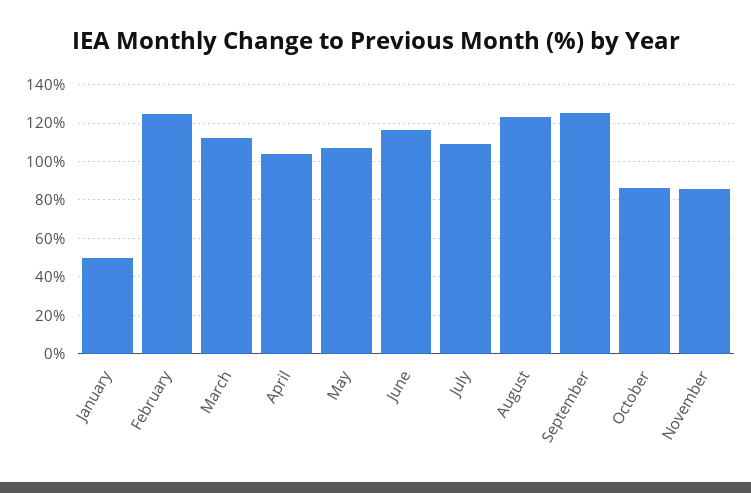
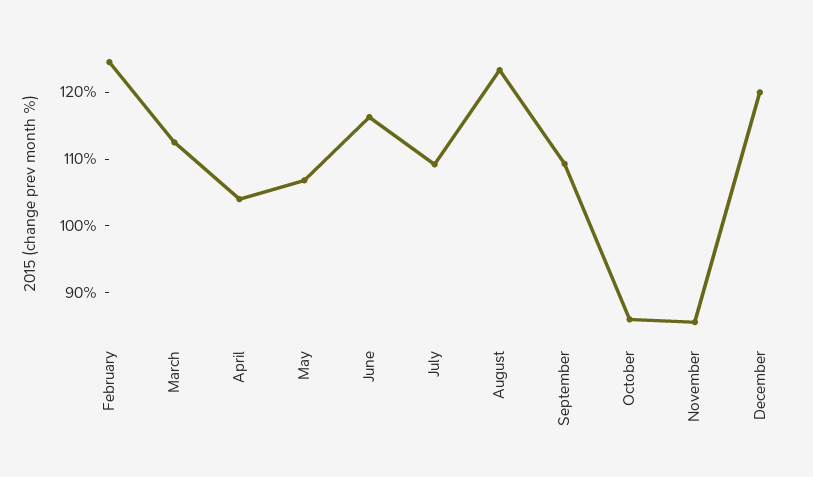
January: 50 -> none
September: 125 -> 110
December: none -> 120

